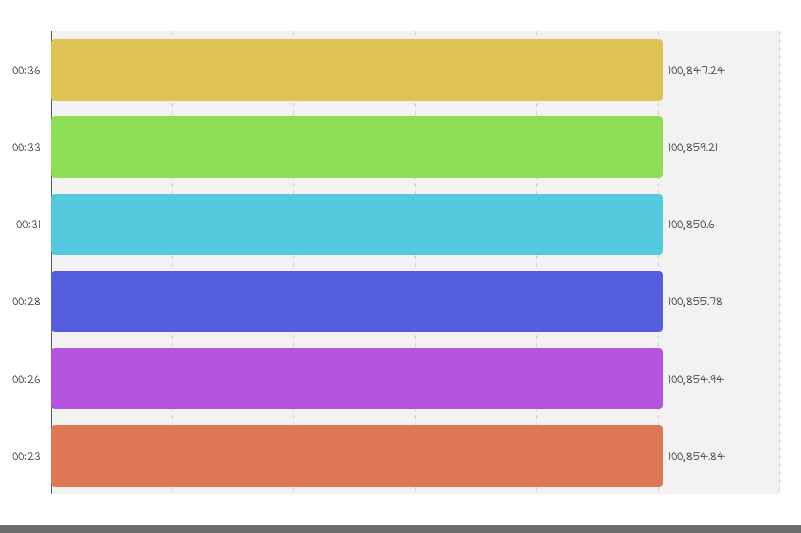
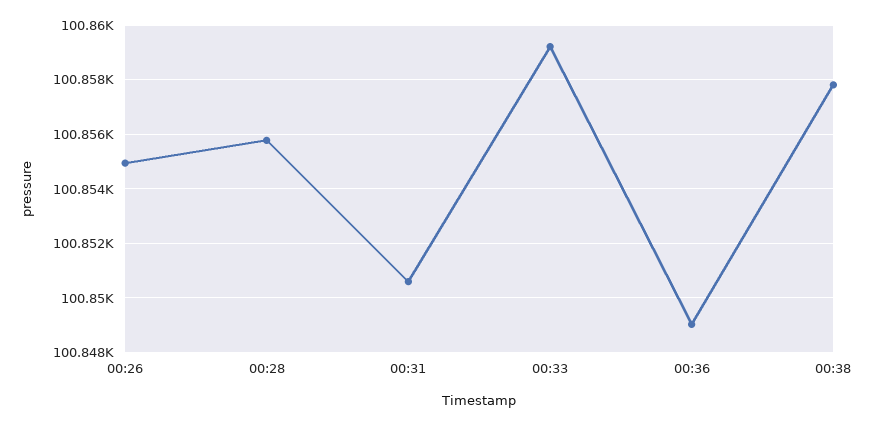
00:36: 100847.24 -> 100849
00:23: 100854.84 -> none
00:38: none -> 100857.75

